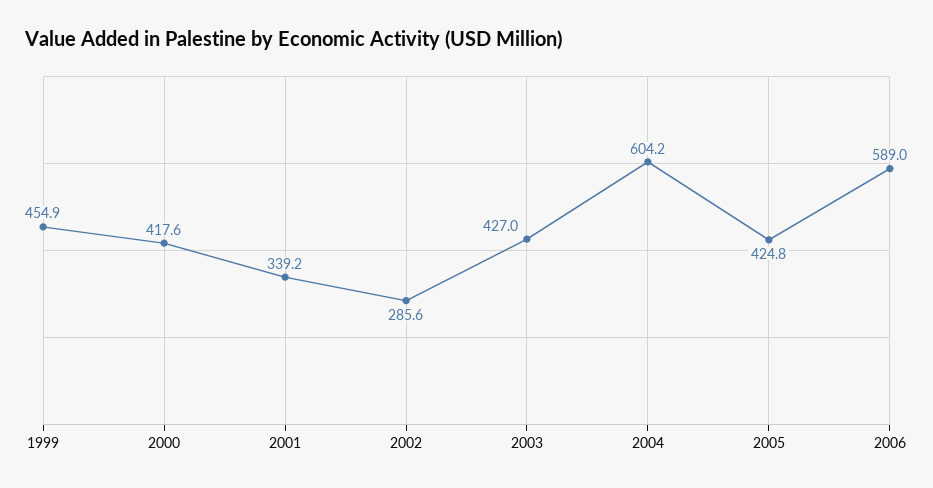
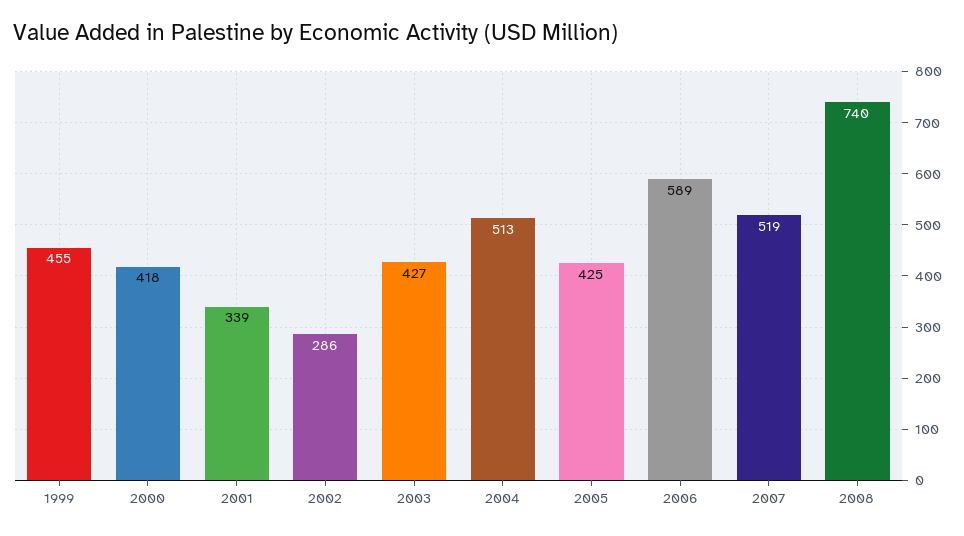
2004: 604.2 -> 513
2007: none -> 519
2008: none -> 740

